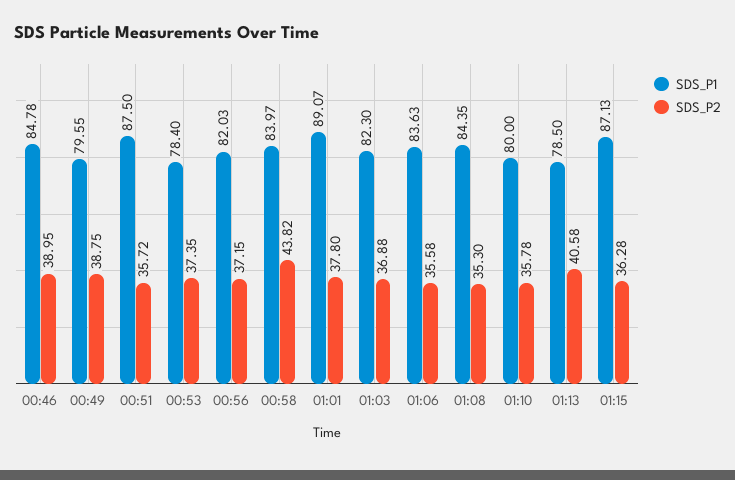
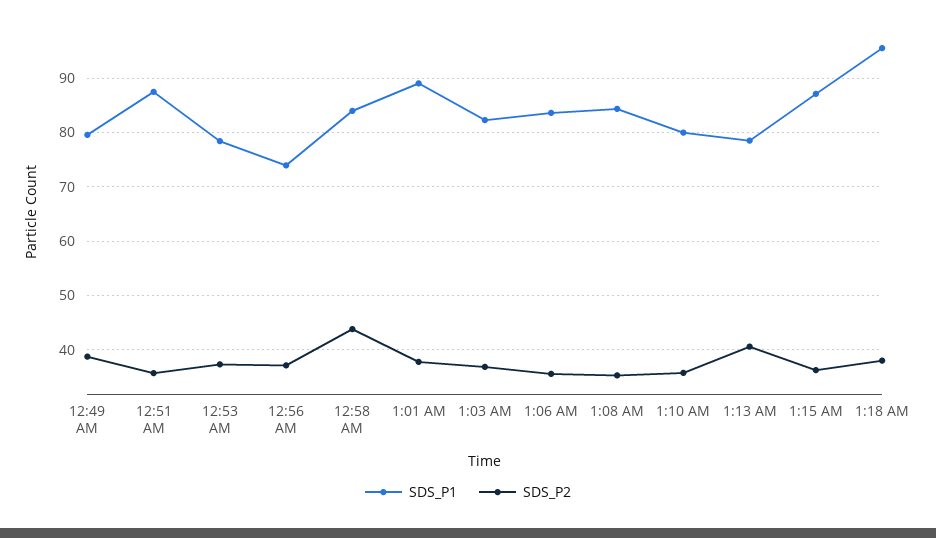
SDS_P1, 00:46: 84.78 -> none
SDS_P2, 00:46: 38.95 -> none
SDS_P1, 00:56: 82.03 -> 74
SDS_P1, 1:18 AM: none -> 96
SDS_P2, 1:18 AM: none -> 38

